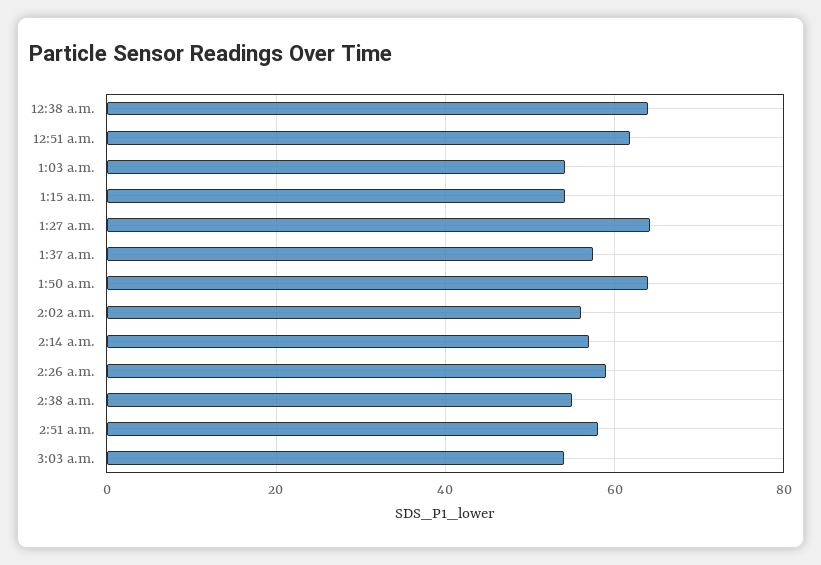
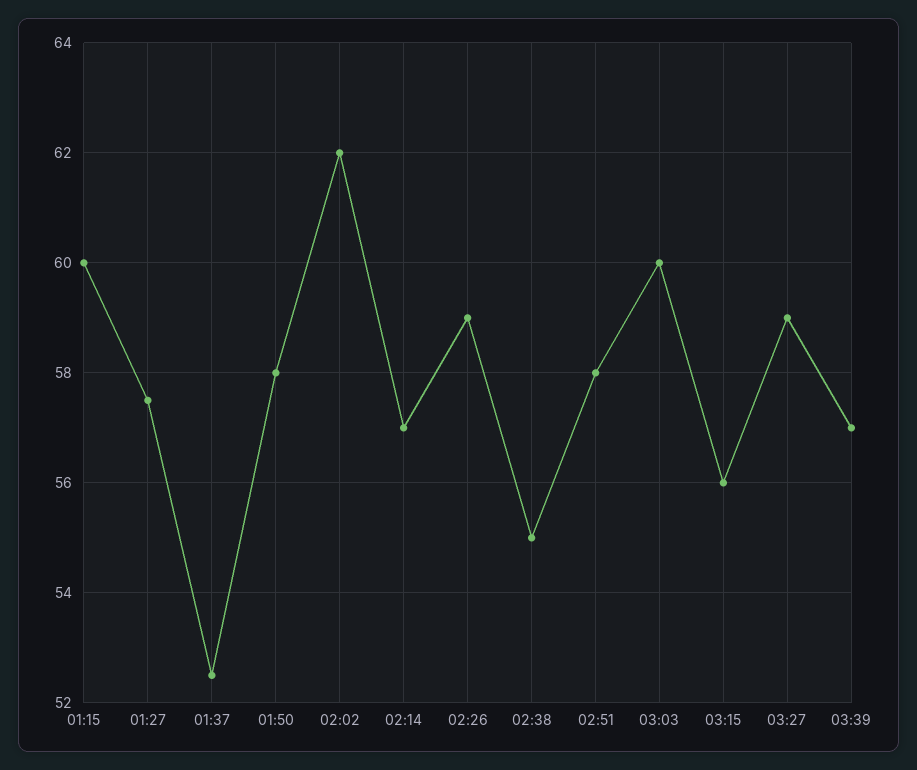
12:38 a.m.: 64 -> none
12:51 a.m.: 62 -> none
1:03 a.m.: 54 -> none
1:15 a.m.: 54 -> 60
1:27 a.m.: 64 -> 57.5
1:37 a.m.: 58 -> 52.5
1:50 a.m.: 64 -> 58
2:02 a.m.: 56 -> 62
3:03 a.m.: 54 -> 60
03:15: none -> 56
03:27: none -> 59
03:39: none -> 57

